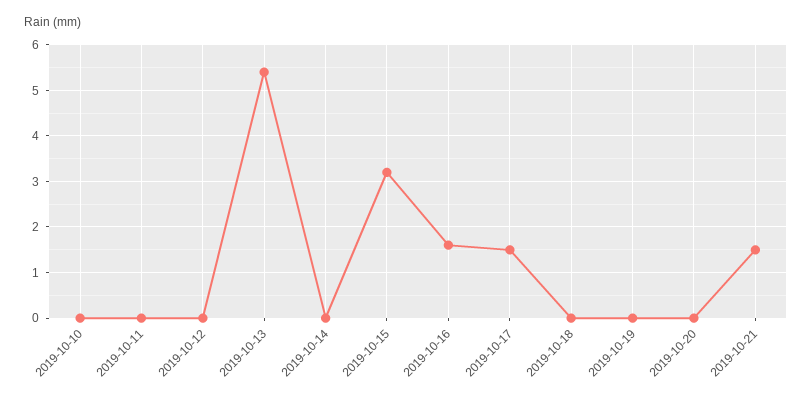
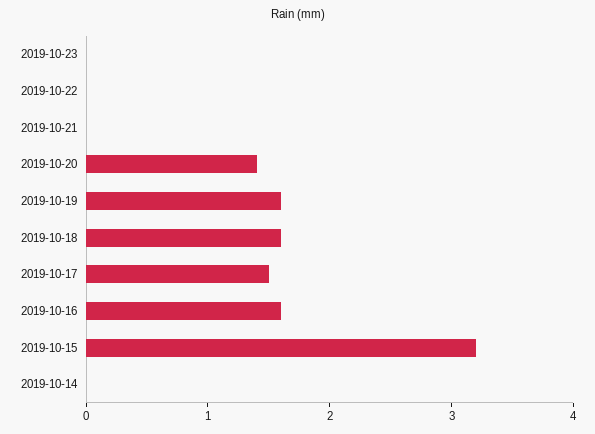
2019-10-10: 0 -> none
2019-10-11: 0 -> none
2019-10-12: 0 -> none
2019-10-13: 5.5 -> none
2019-10-18: 0 -> 1.6
2019-10-19: 0 -> 1.6
2019-10-20: 0 -> 1.4
2019-10-21: 1.5 -> 0
2019-10-23: none -> 0
2019-10-22: none -> 0

